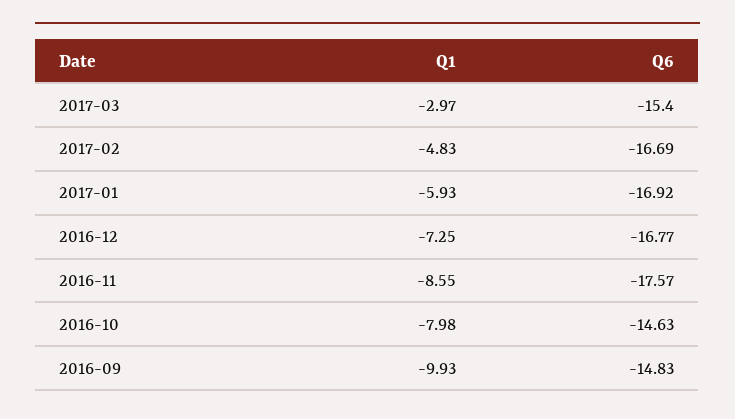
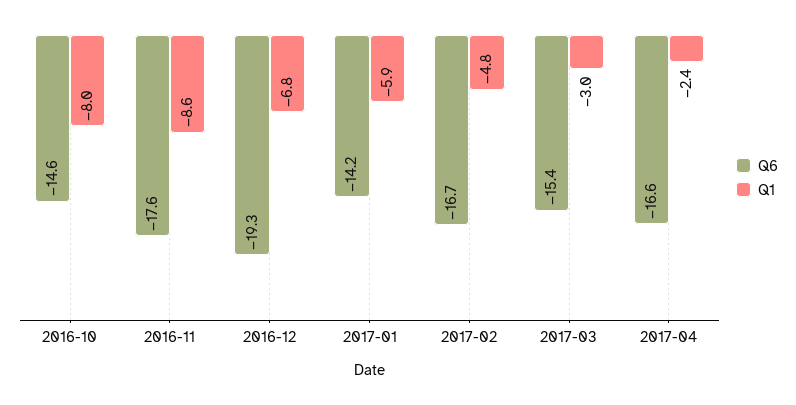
Q6, 2017-01: -16.92 -> -14.2
Q1, 2016-12: -7.25 -> -6.8
Q6, 2016-12: -16.77 -> -19.3
Q1, 2016-09: -9.93 -> none
Q6, 2016-09: -14.83 -> none
Q6, 2017-04: none -> -16.6
Q1, 2017-04: none -> -2.4

